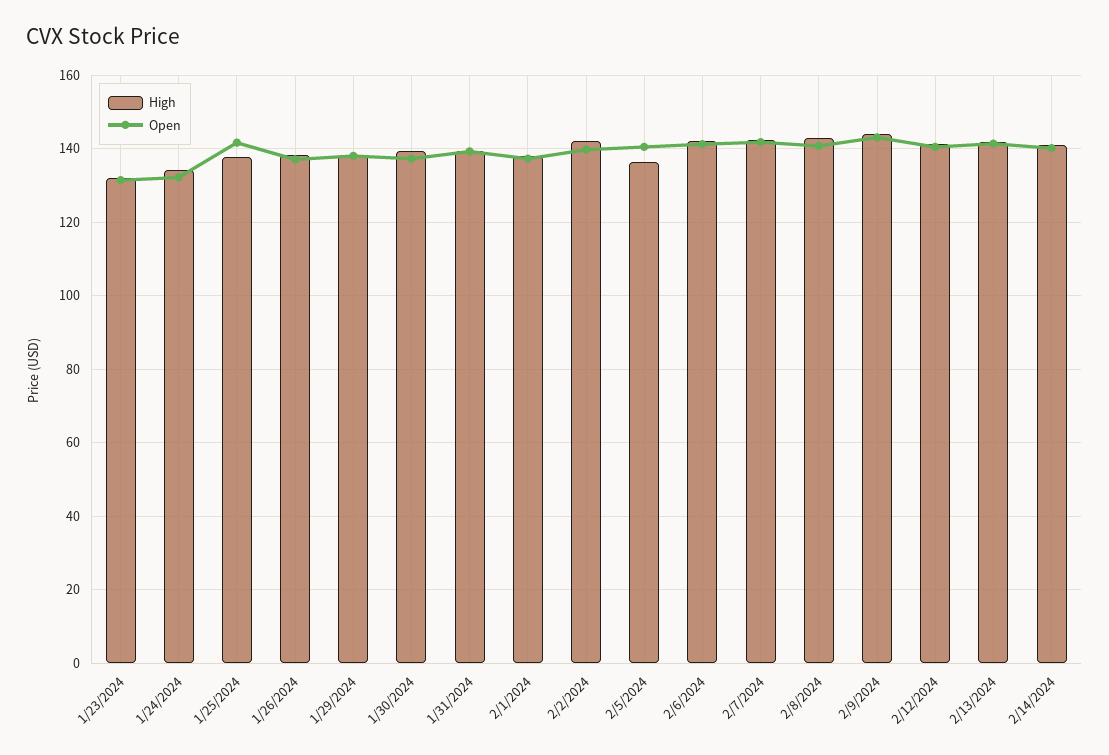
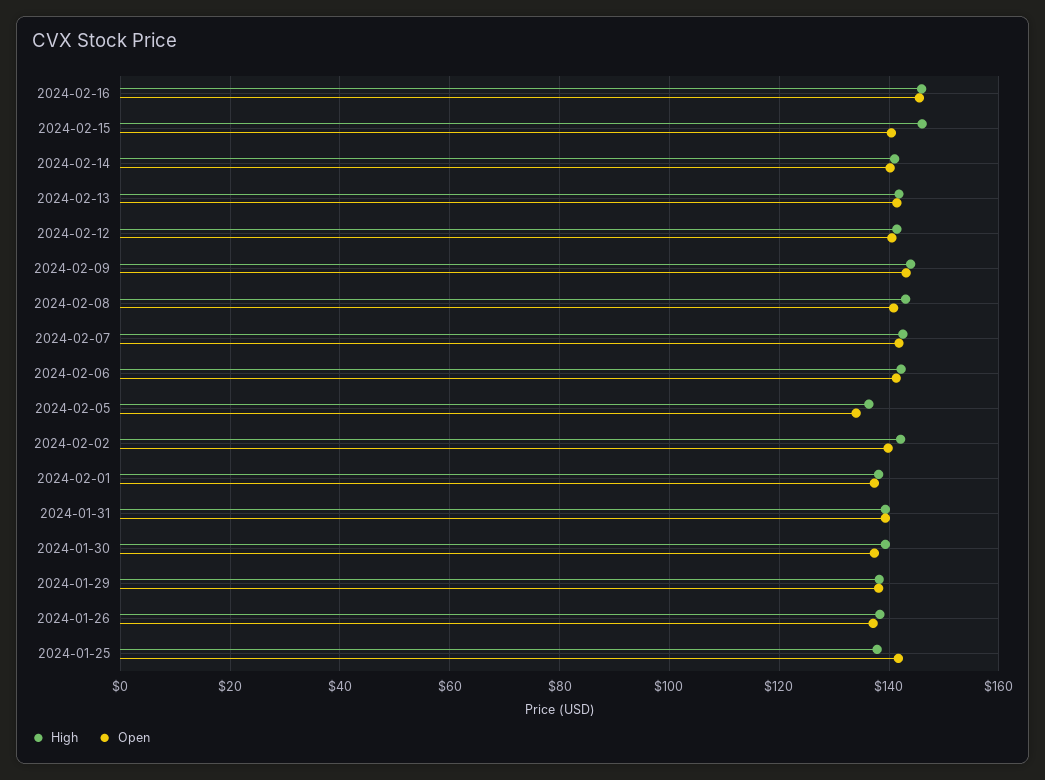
High, 1/23/2024: 132 -> none
Open, 1/23/2024: 132 -> none
High, 1/24/2024: 134 -> none
Open, 1/24/2024: 132 -> none
Open, 2/5/2024: 140 -> 134
High, 2024-02-16: none -> 146
Open, 2024-02-16: none -> 146
High, 2024-02-15: none -> 146
Open, 2024-02-15: none -> 140

